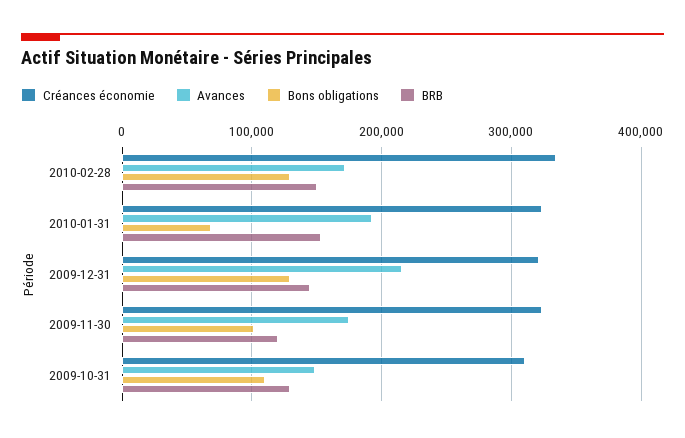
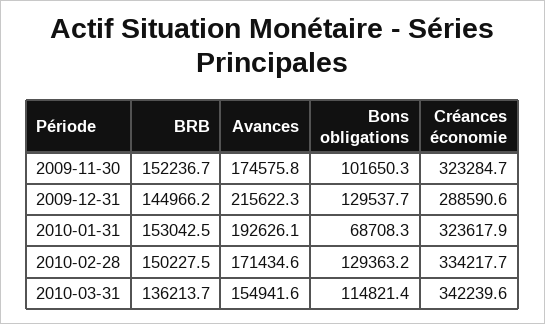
Créances économie, 2009-12-31: 320000 -> 288590.6
BRB, 2009-11-30: 120000 -> 152236.7
Créances économie, 2009-10-31: 310000 -> none
Avances, 2009-10-31: 150000 -> none
Bons obligations, 2009-10-31: 110000 -> none
BRB, 2009-10-31: 130000 -> none
BRB, 2010-03-31: none -> 136213.7
Avances, 2010-03-31: none -> 154941.6
Bons obligations, 2010-03-31: none -> 114821.4
Créances économie, 2010-03-31: none -> 342239.6

